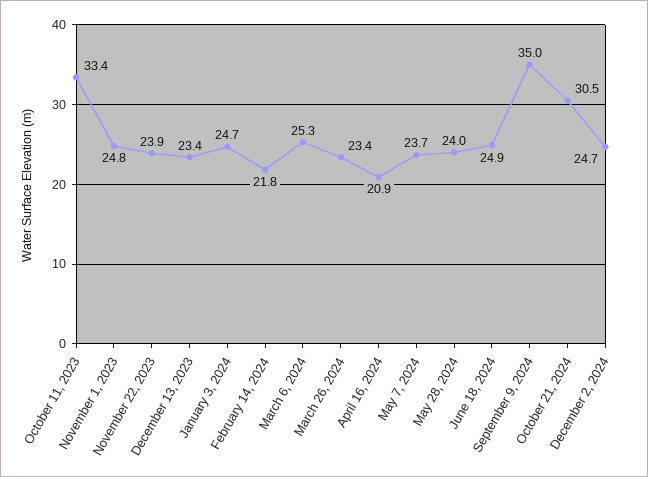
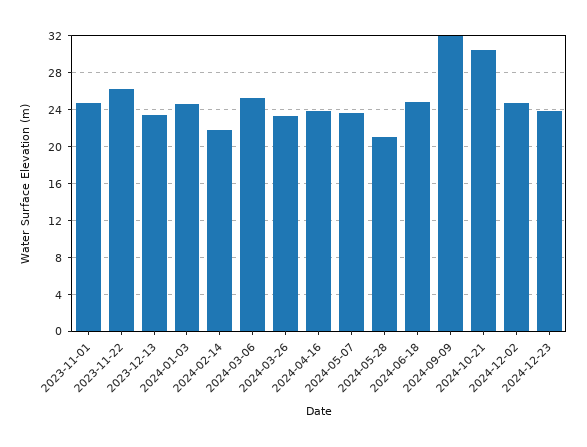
October 11, 2023: 33.4 -> none
November 22, 2023: 23.9 -> 26
April 16, 2024: 20.9 -> 24
May 28, 2024: 24 -> 21
September 9, 2024: 35 -> 32
2024-12-23: none -> 24

